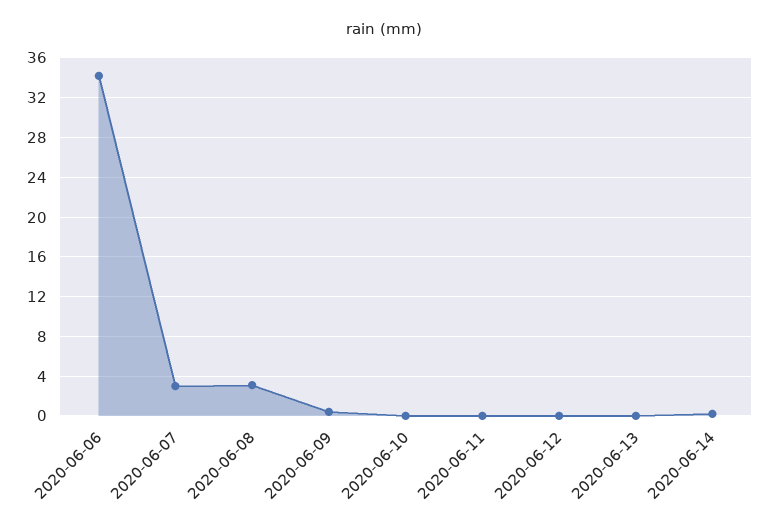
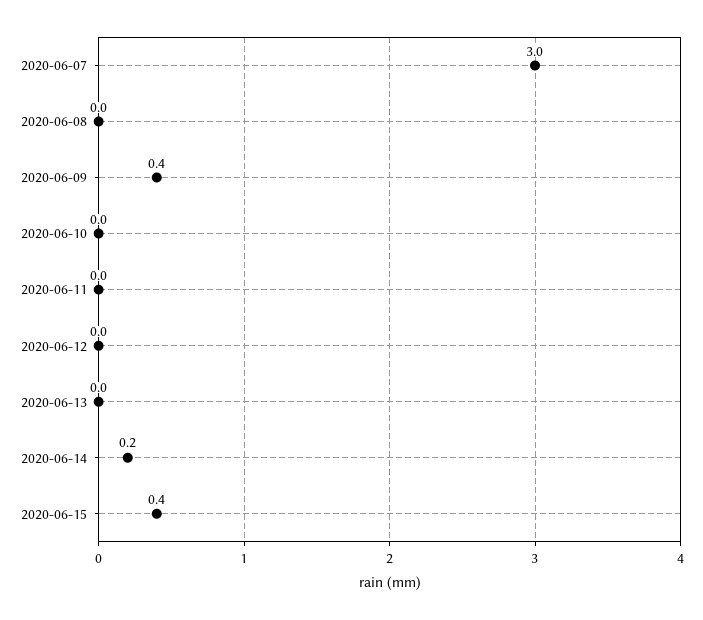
2020-06-06: 34 -> none
2020-06-08: 3 -> 0
2020-06-15: none -> 0.4

